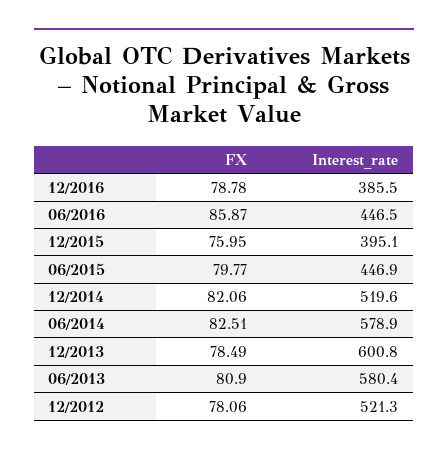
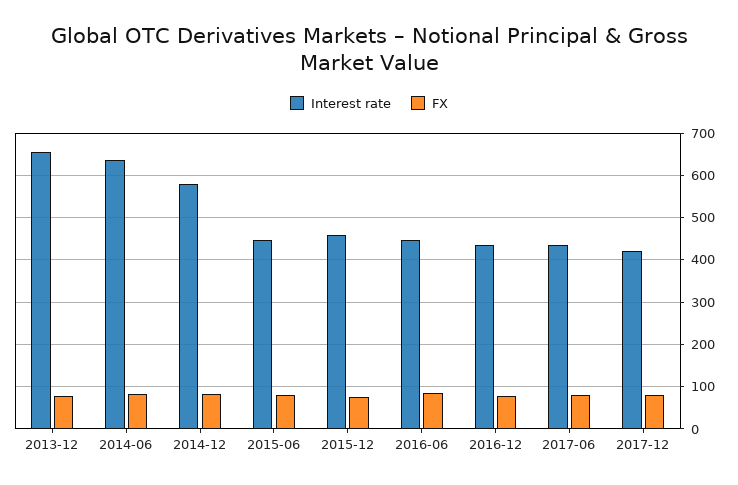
Interest_rate, 12/2016: 385.5 -> 440
Interest_rate, 12/2015: 395.1 -> 460
Interest_rate, 12/2014: 519.6 -> 580
Interest_rate, 06/2014: 578.9 -> 640
Interest_rate, 12/2013: 600.8 -> 660
FX, 06/2013: 80.9 -> none
Interest_rate, 06/2013: 580.4 -> none
FX, 12/2012: 78.06 -> none
Interest_rate, 12/2012: 521.3 -> none
Interest_rate, 2017-06: none -> 440
FX, 2017-06: none -> 80
Interest_rate, 2017-12: none -> 420
FX, 2017-12: none -> 80

